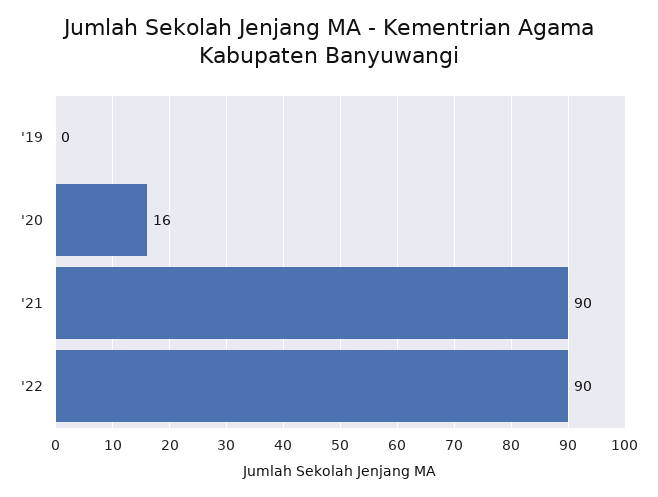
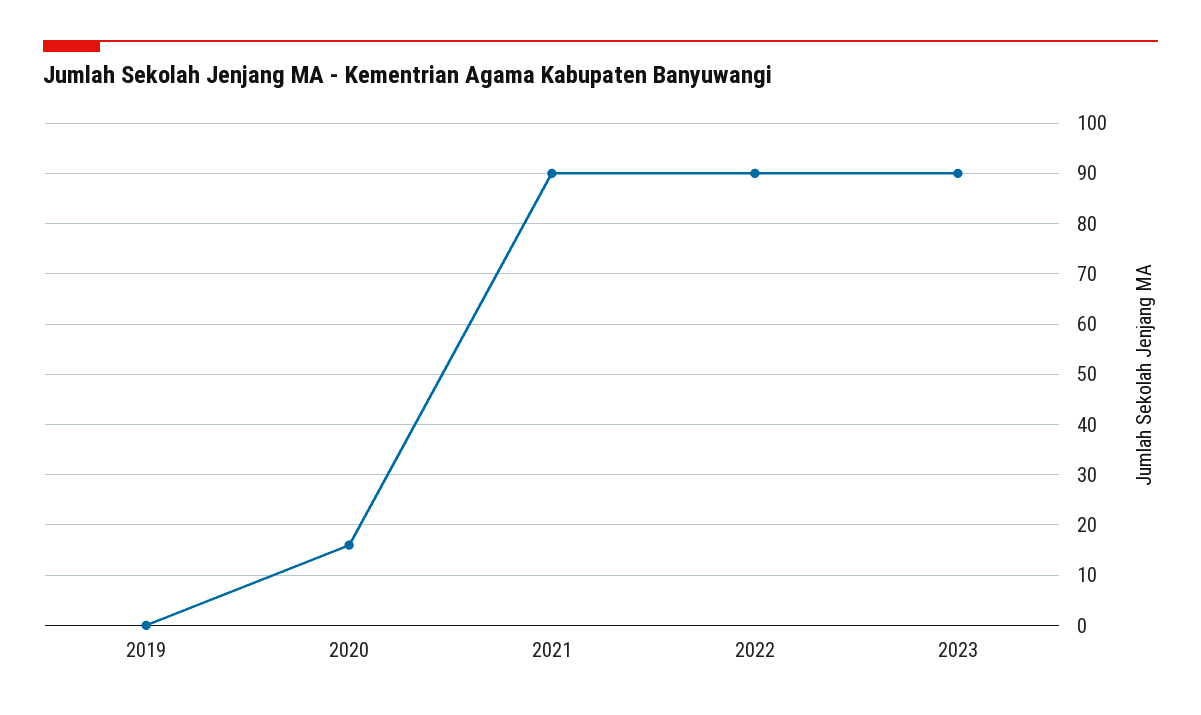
2023: none -> 90

